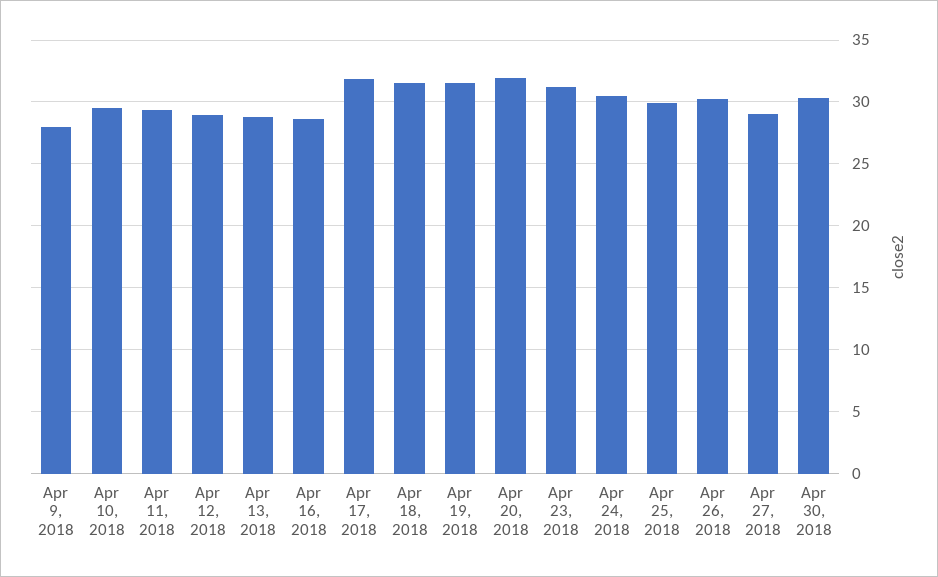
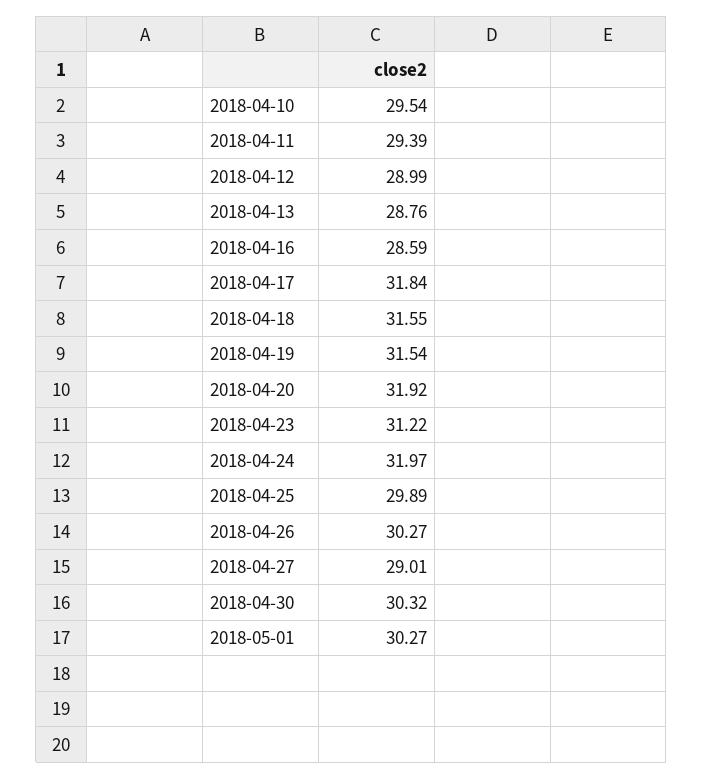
Apr 9, 2018: 28 -> none
Apr 24, 2018: 30.5 -> 31.97
2018-05-01: none -> 30.27

